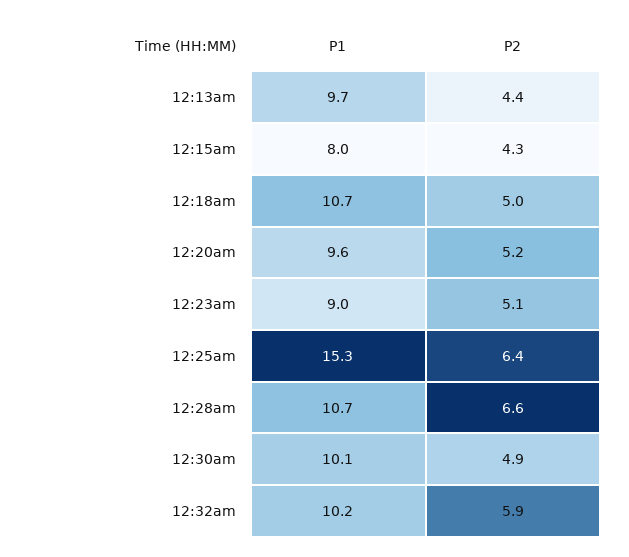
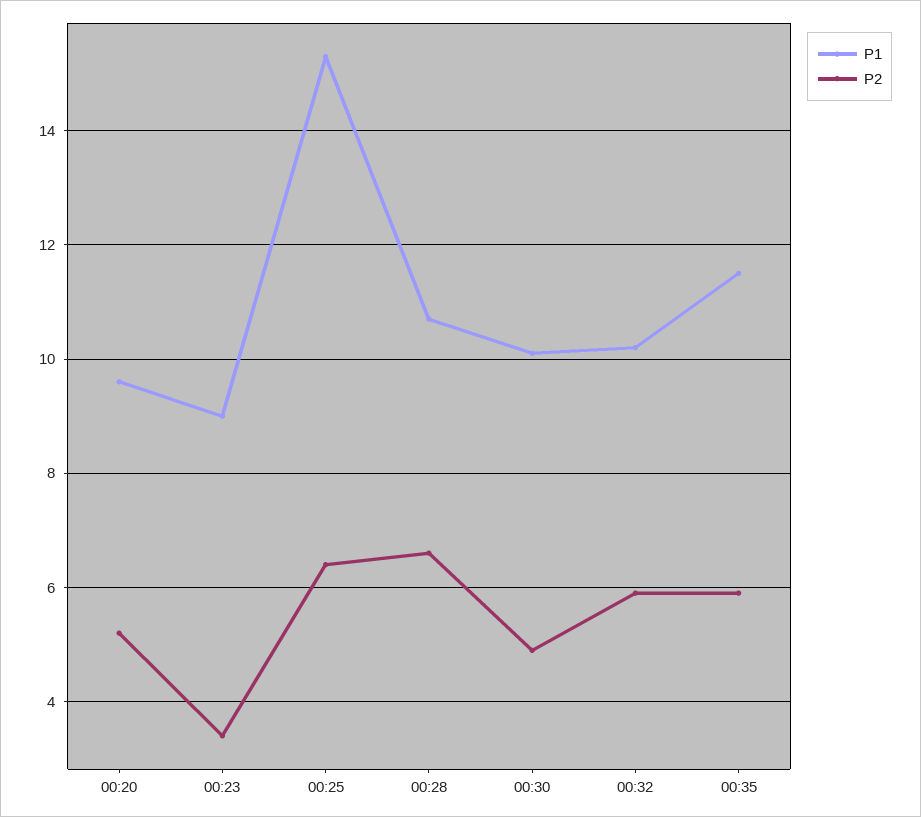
P1, 12:13am: 9.7 -> none
P2, 12:13am: 4.4 -> none
P1, 12:15am: 8 -> none
P2, 12:15am: 4.3 -> none
P1, 12:18am: 10.7 -> none
P2, 12:18am: 5 -> none
P2, 12:23am: 5.1 -> 3.5
P1, 00:35: none -> 11.5
P2, 00:35: none -> 6

